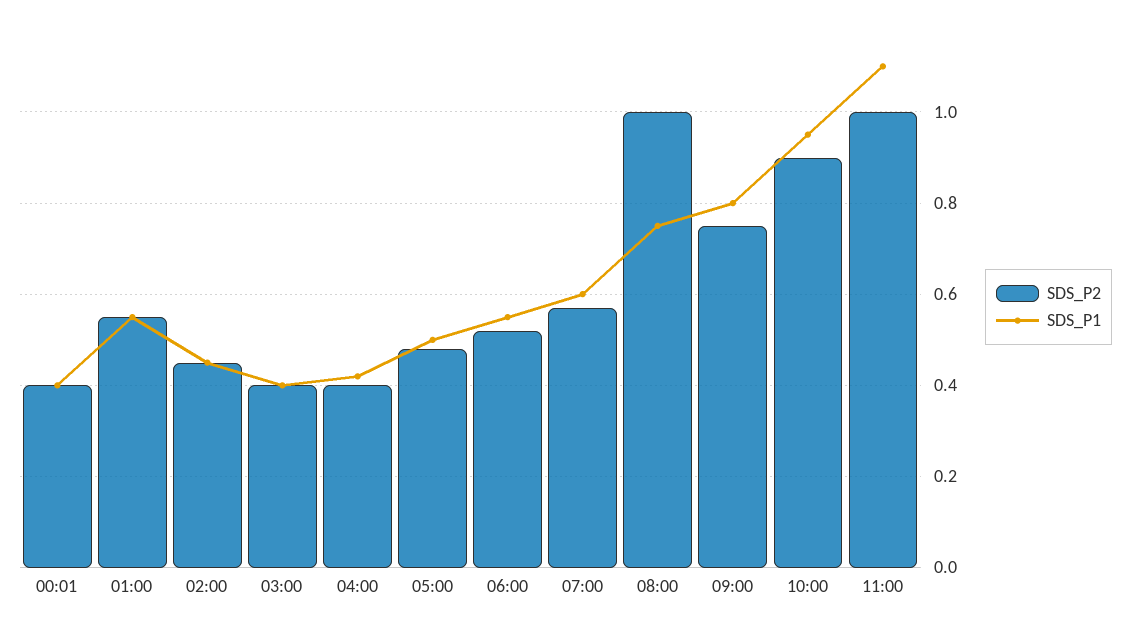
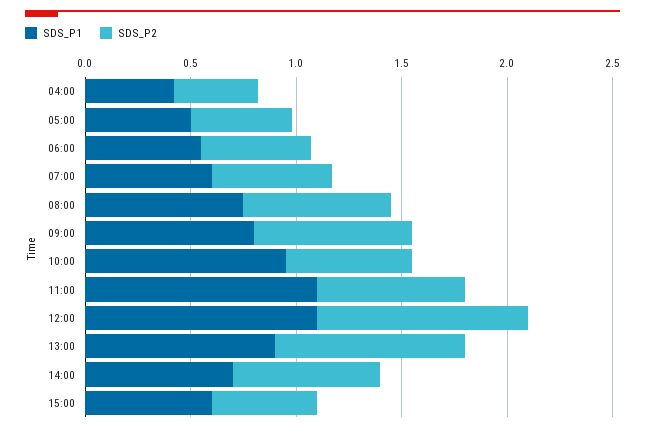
SDS_P2, 00:01: 0.4 -> none
SDS_P1, 00:01: 0.4 -> none
SDS_P2, 01:00: 0.55 -> none
SDS_P1, 01:00: 0.55 -> none
SDS_P2, 02:00: 0.45 -> none
SDS_P1, 02:00: 0.45 -> none
SDS_P2, 03:00: 0.4 -> none
SDS_P1, 03:00: 0.4 -> none
SDS_P2, 08:00: 1 -> 0.7
SDS_P2, 10:00: 0.9 -> 0.6
SDS_P2, 11:00: 1 -> 0.7
SDS_P1, 12:00: none -> 1.1
SDS_P2, 12:00: none -> 1
SDS_P1, 13:00: none -> 0.9
SDS_P2, 13:00: none -> 0.9
SDS_P1, 14:00: none -> 0.7
SDS_P2, 14:00: none -> 0.7
SDS_P1, 15:00: none -> 0.6
SDS_P2, 15:00: none -> 0.5

